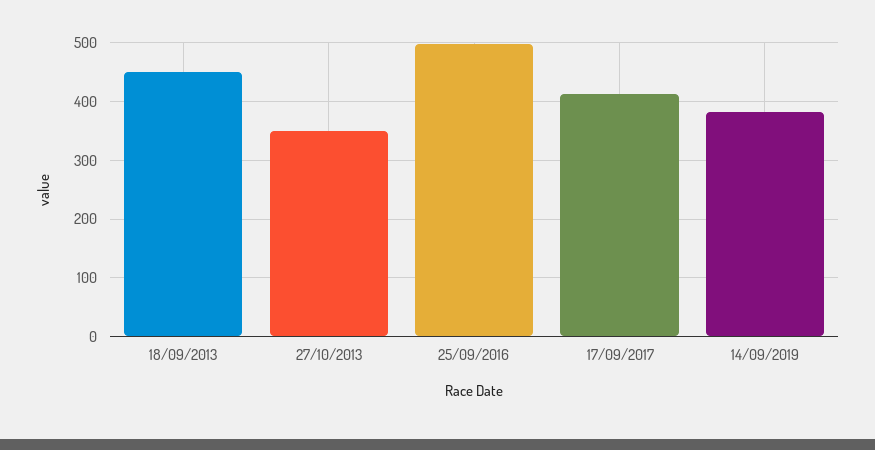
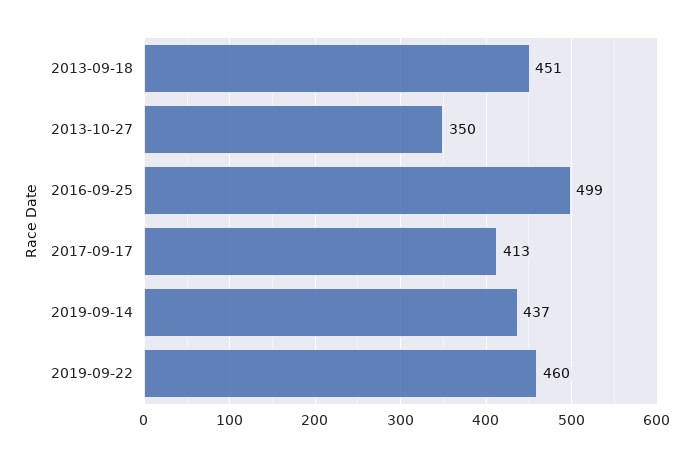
14/09/2019: 380 -> 437
2019-09-22: none -> 460

